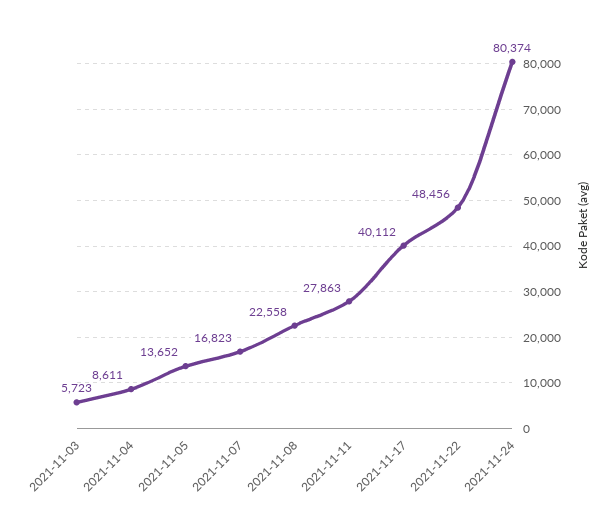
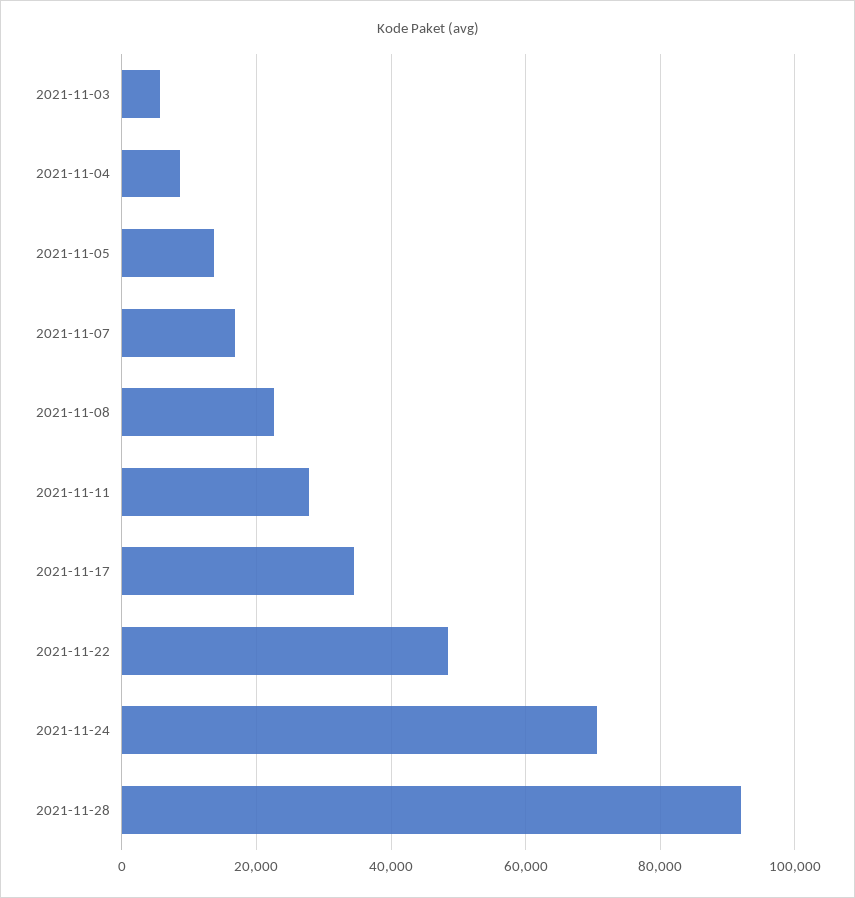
2021-11-17: 40112 -> 34000
2021-11-24: 80374 -> 70000
2021-11-28: none -> 92000

